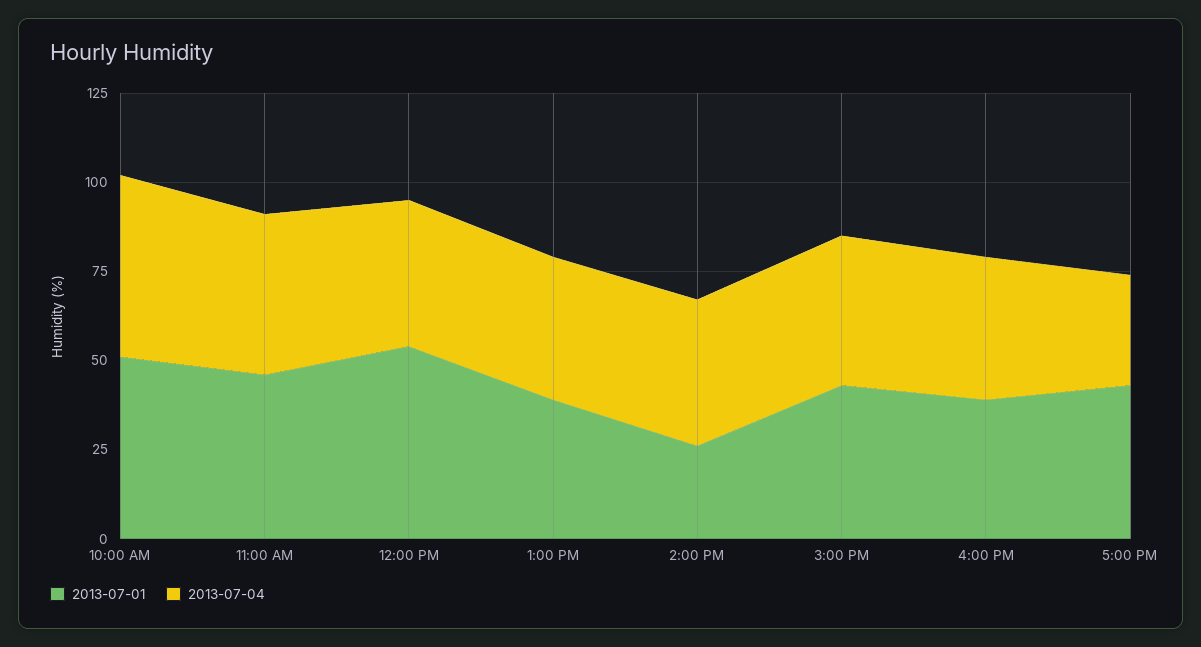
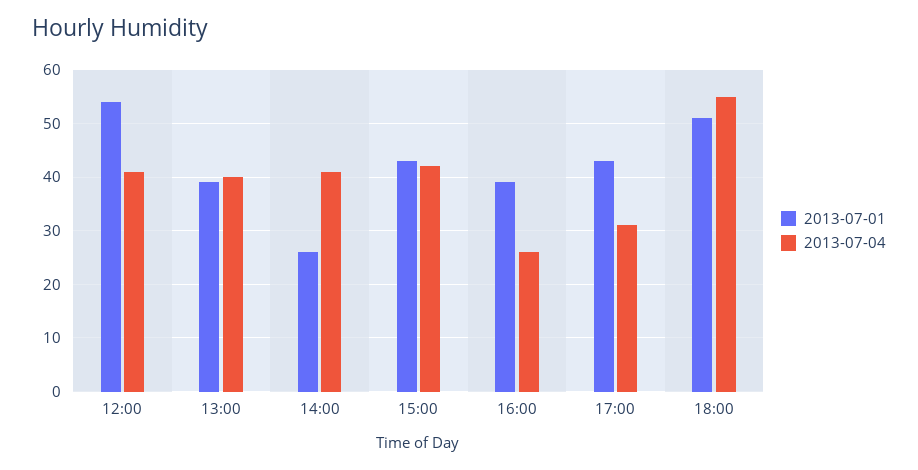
2013-07-01, 10:00 AM: 50 -> none
2013-07-04, 10:00 AM: 50 -> none
2013-07-01, 11:00 AM: 45 -> none
2013-07-04, 11:00 AM: 45 -> none
2013-07-04, 4:00 PM: 40 -> 25
2013-07-01, 18:00: none -> 50
2013-07-04, 18:00: none -> 55

